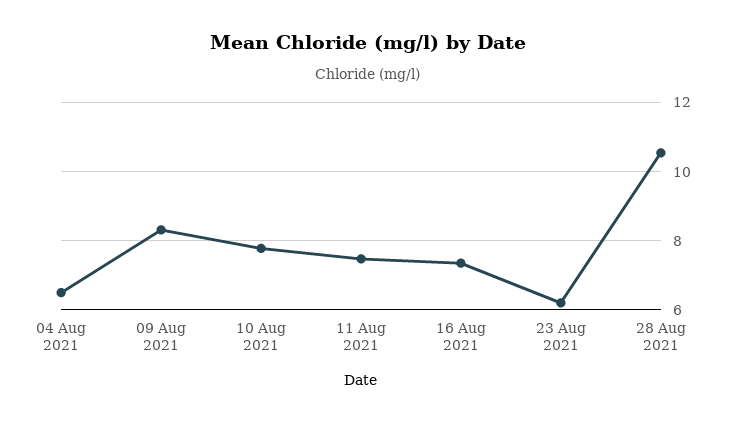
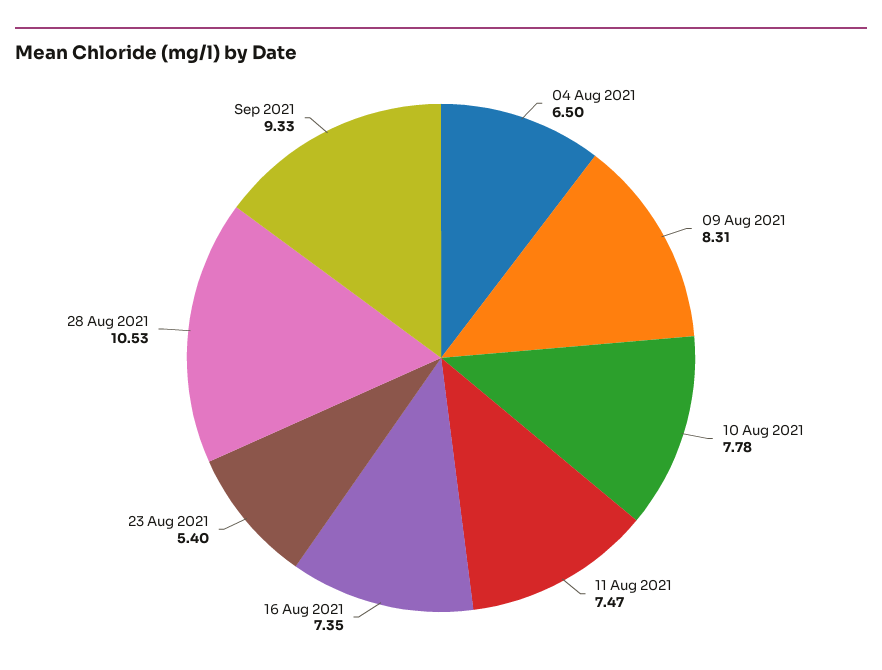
23 Aug 2021: 6.2 -> 5.4
Sep 2021: none -> 9.33

